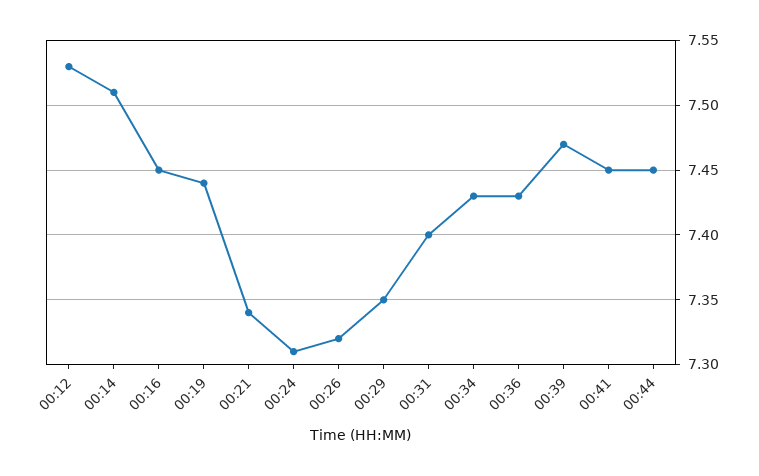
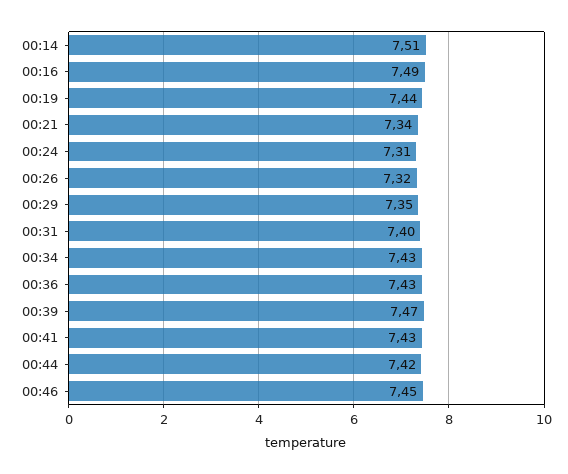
00:12: 7.53 -> none
00:16: 7.45 -> 7.49
00:41: 7.45 -> 7.43
00:44: 7.45 -> 7.42
00:46: none -> 7.45

